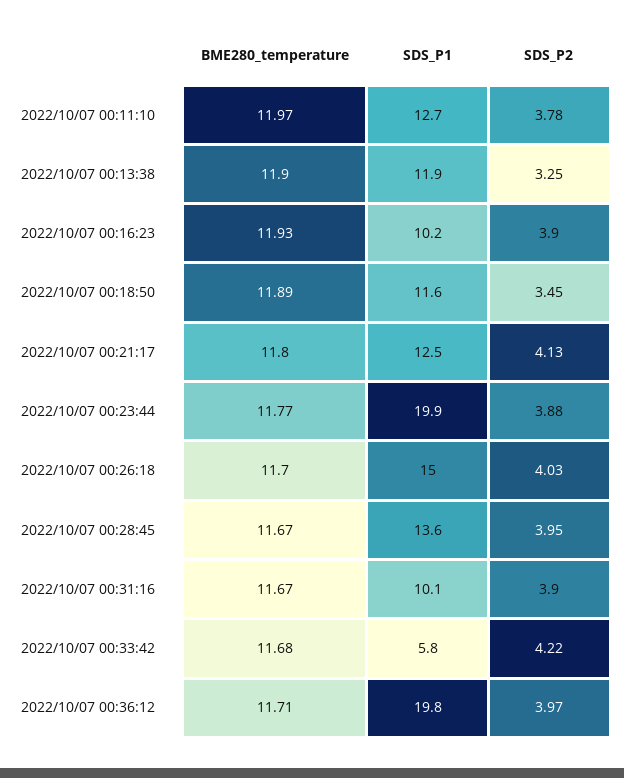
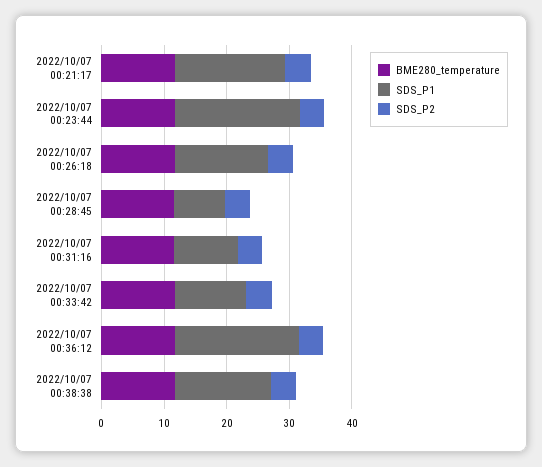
BME280_temperature, 2022/10/07 00:11:10: 11.97 -> none
SDS_P1, 2022/10/07 00:11:10: 12.7 -> none
SDS_P2, 2022/10/07 00:11:10: 3.78 -> none
BME280_temperature, 2022/10/07 00:13:38: 11.9 -> none
SDS_P1, 2022/10/07 00:13:38: 11.9 -> none
SDS_P2, 2022/10/07 00:13:38: 3.25 -> none
BME280_temperature, 2022/10/07 00:16:23: 11.93 -> none
SDS_P1, 2022/10/07 00:16:23: 10.2 -> none
SDS_P2, 2022/10/07 00:16:23: 3.9 -> none
BME280_temperature, 2022/10/07 00:18:50: 11.89 -> none
SDS_P1, 2022/10/07 00:18:50: 11.6 -> none
SDS_P2, 2022/10/07 00:18:50: 3.45 -> none
SDS_P1, 2022/10/07 00:21:17: 12.5 -> 18
SDS_P1, 2022/10/07 00:28:45: 13.6 -> 8
SDS_P1, 2022/10/07 00:33:42: 5.8 -> 12
BME280_temperature, 2022/10/07 00:38:38: none -> 12
SDS_P1, 2022/10/07 00:38:38: none -> 16
SDS_P2, 2022/10/07 00:38:38: none -> 4

